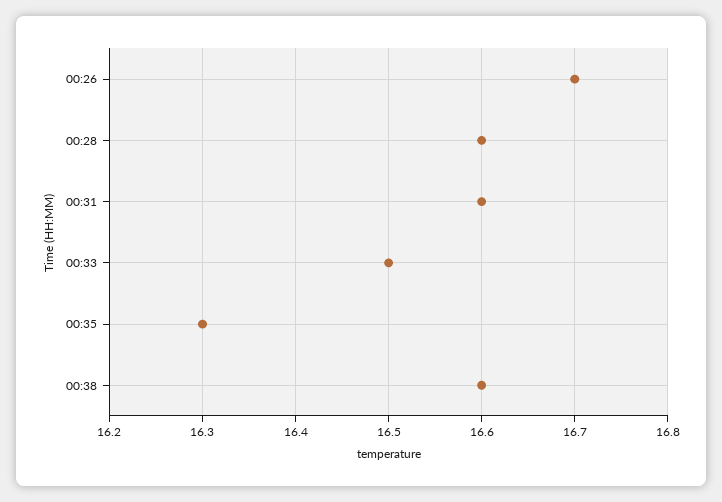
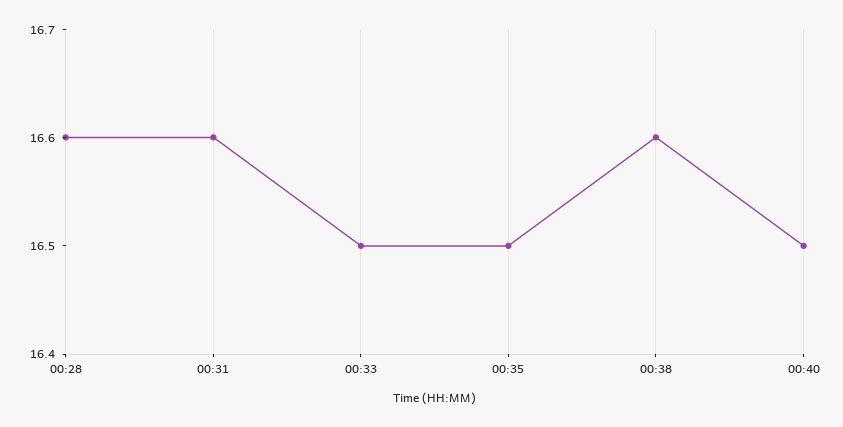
00:26: 16.7 -> none
00:35: 16.3 -> 16.5
00:40: none -> 16.5

